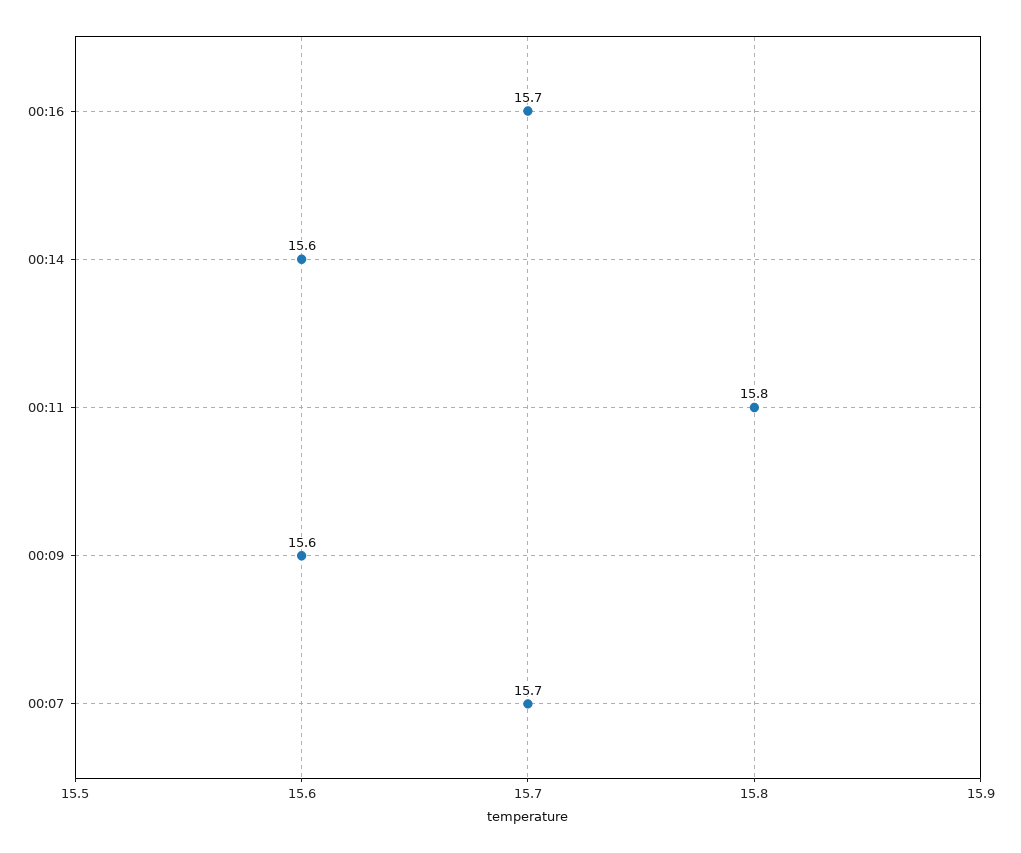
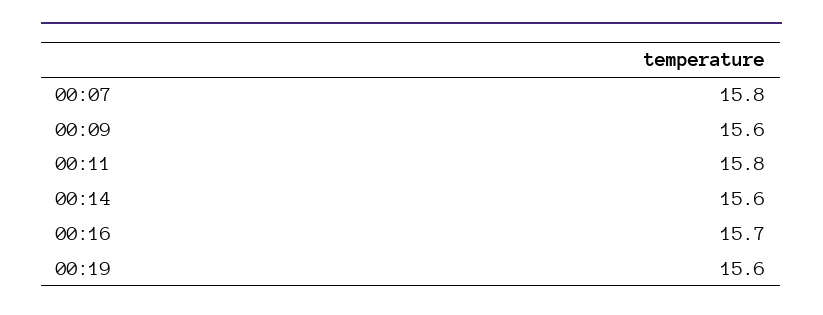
00:07: 15.7 -> 15.8
00:19: none -> 15.6

